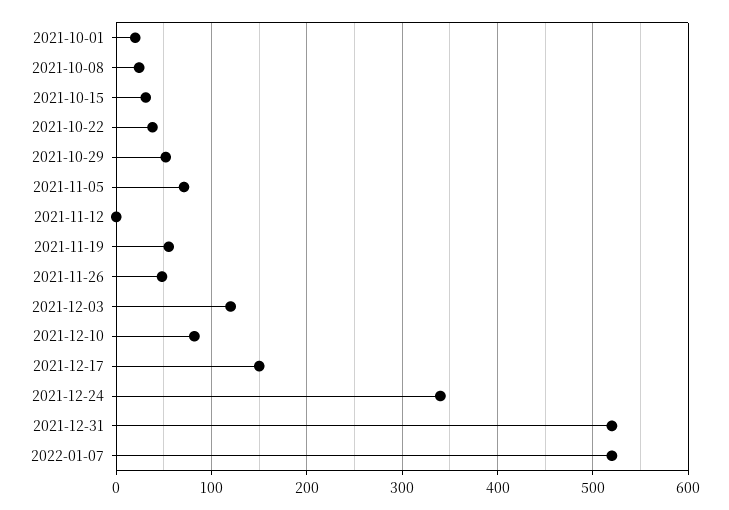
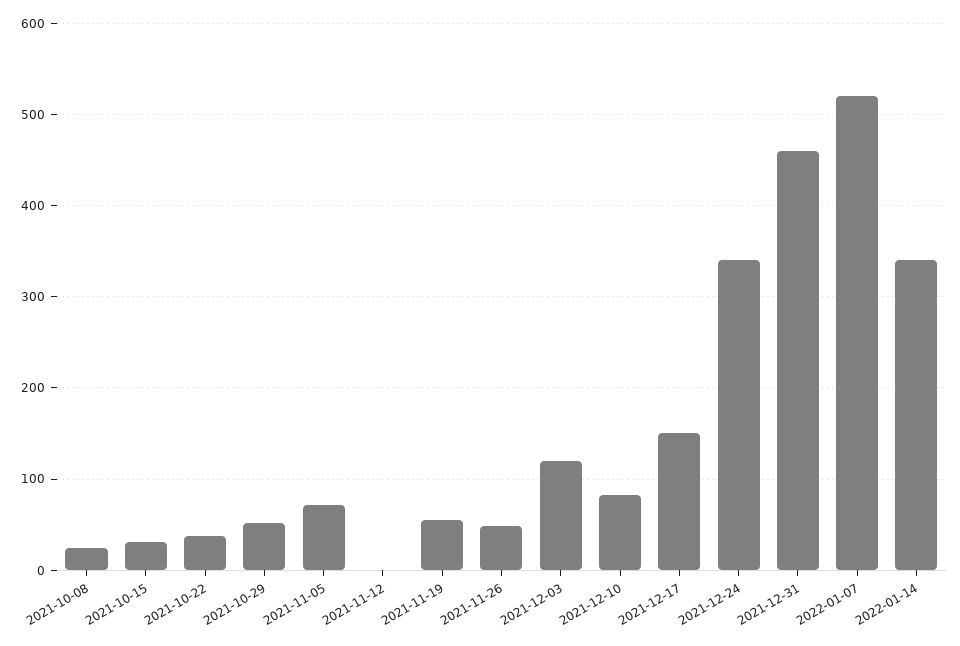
2021-10-01: 20 -> none
2021-12-31: 520 -> 460
2022-01-14: none -> 340

